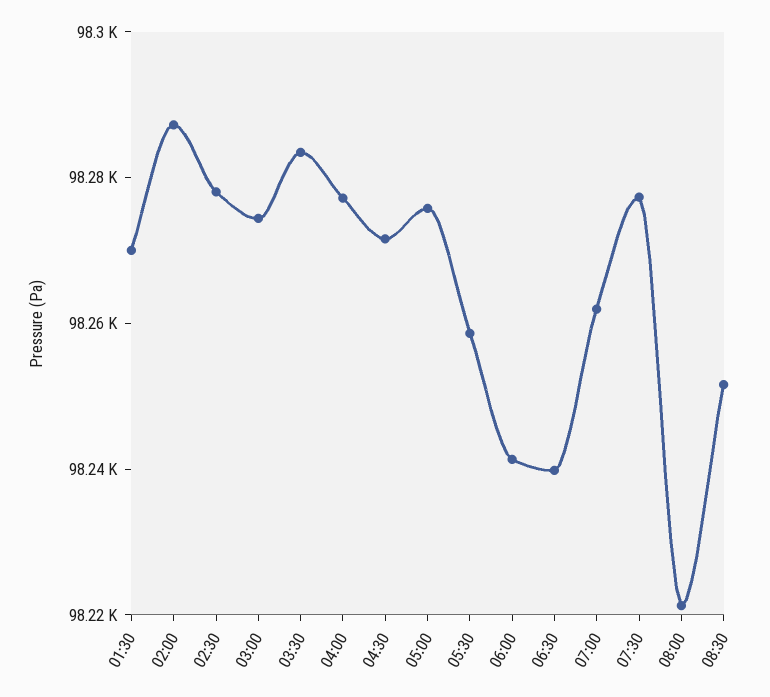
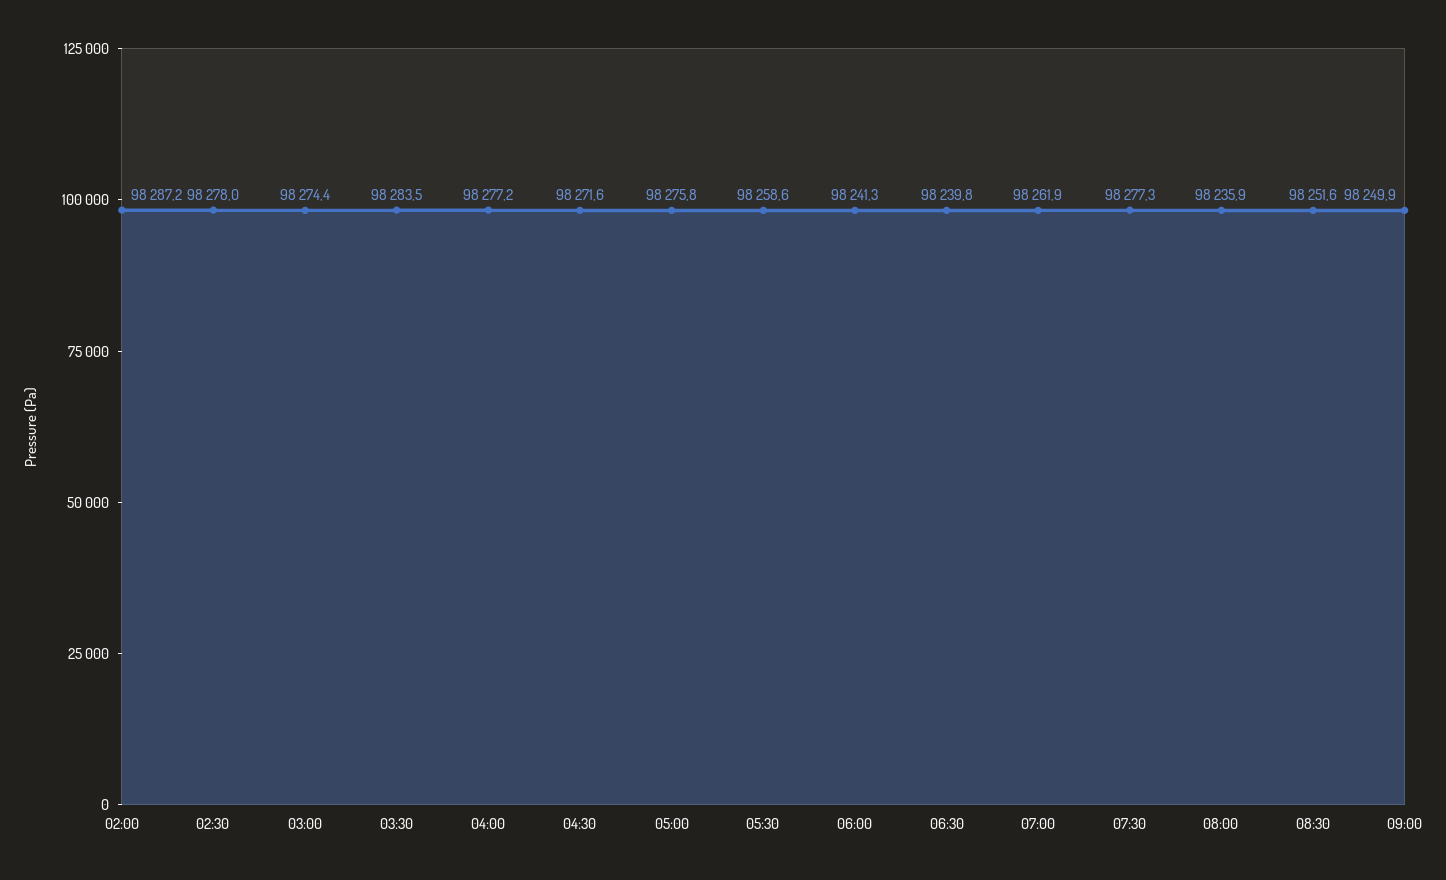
01:30: 98270 -> none
08:00: 98220 -> 98235.9
09:00: none -> 98249.9

